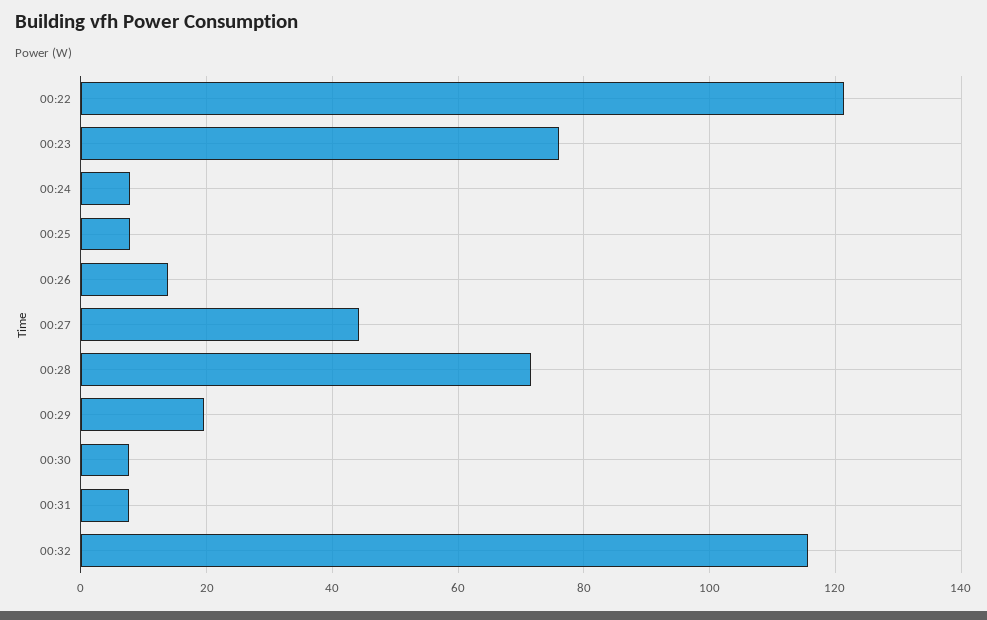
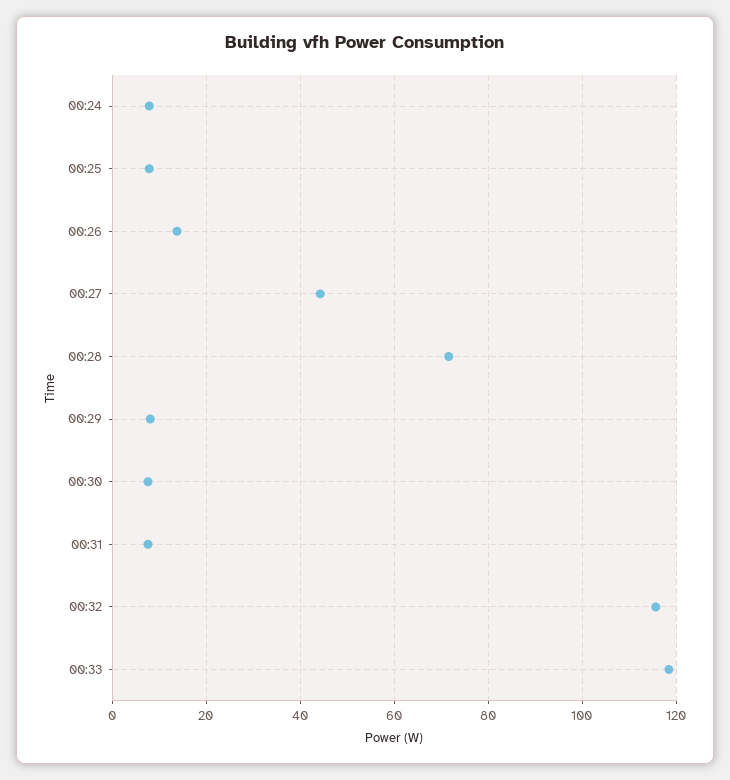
00:22: 122 -> none
00:23: 76 -> none
00:29: 20 -> 8
00:33: none -> 118

